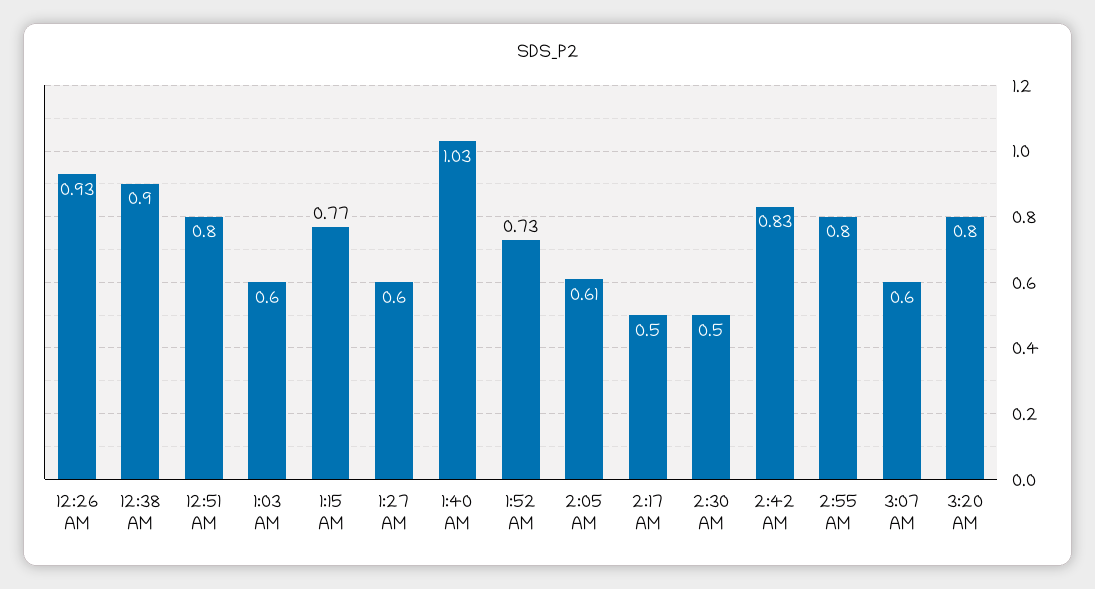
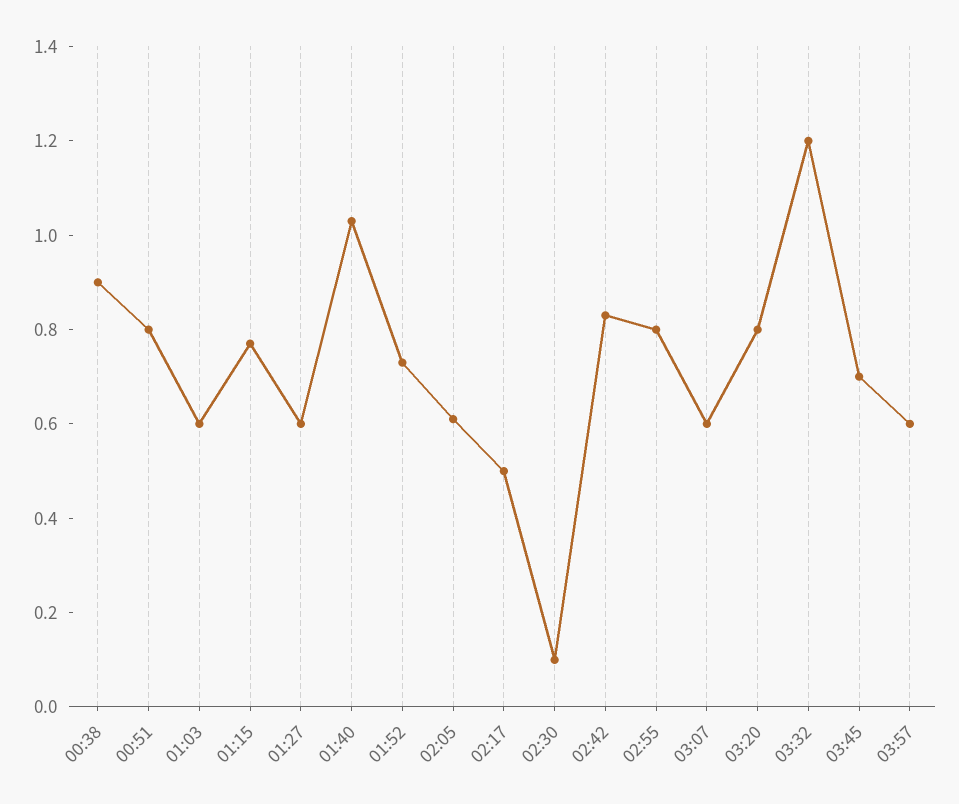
12:26 AM: 0.93 -> none
2:30 AM: 0.5 -> 0.1
03:32: none -> 1.2
03:45: none -> 0.7
03:57: none -> 0.6

